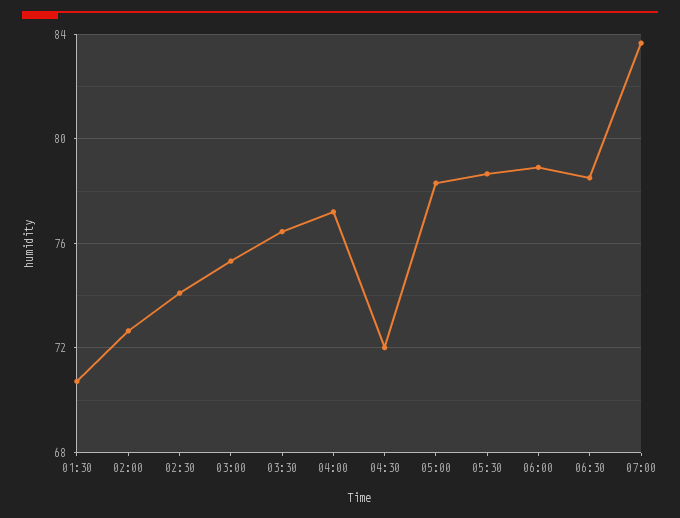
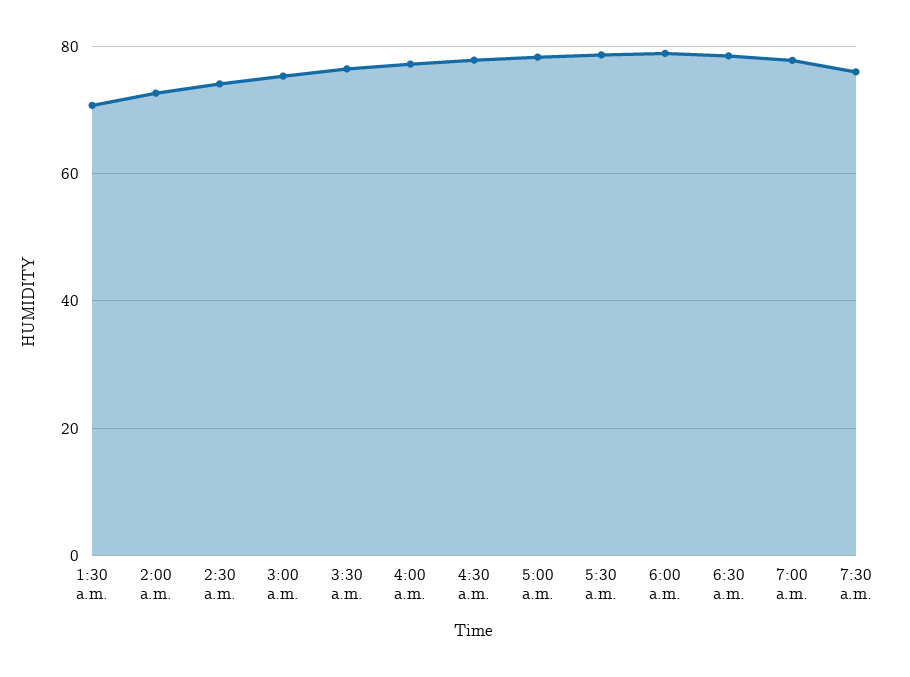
04:30: 72 -> 78
07:00: 83.5 -> 78
7:30 a.m.: none -> 76

